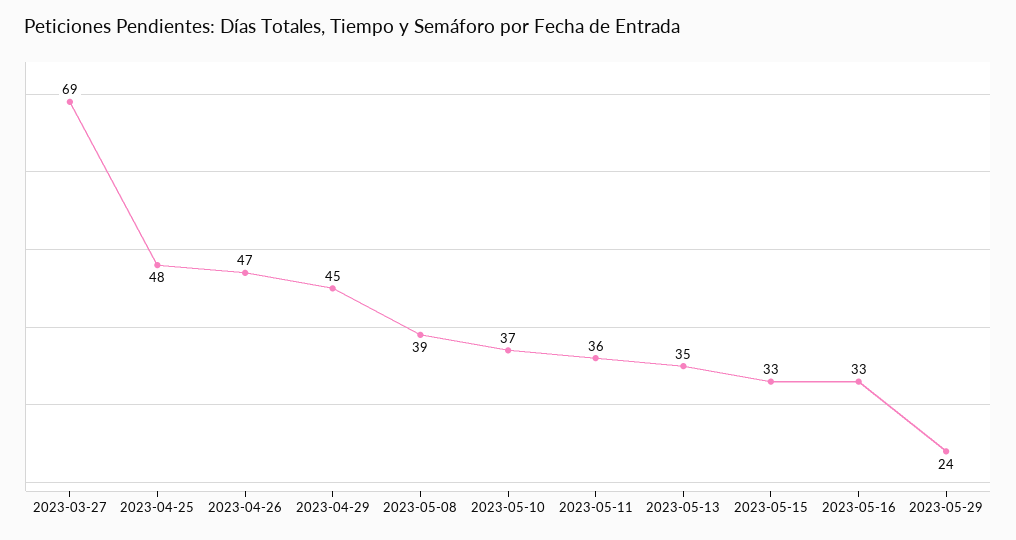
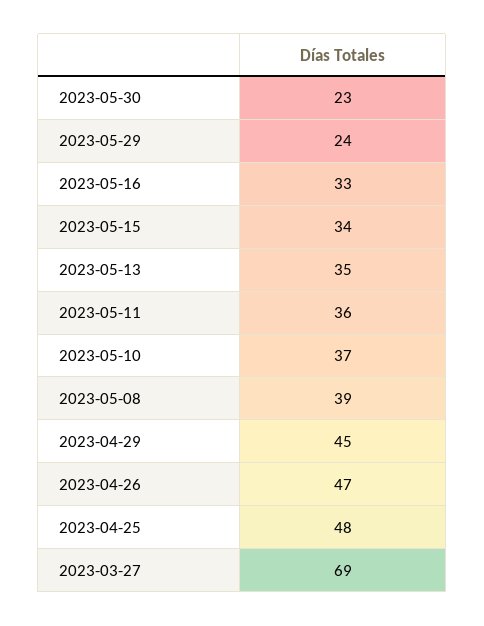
2023-05-15: 33 -> 34
2023-05-30: none -> 23

